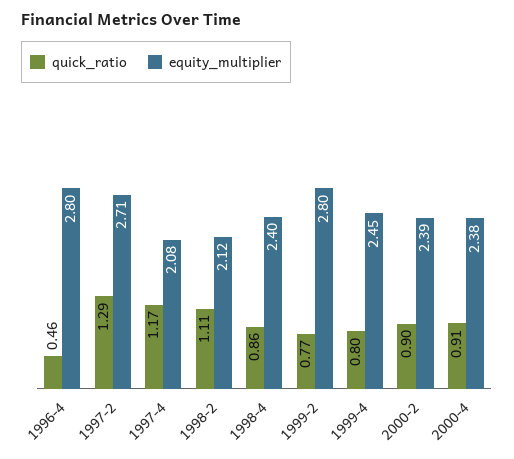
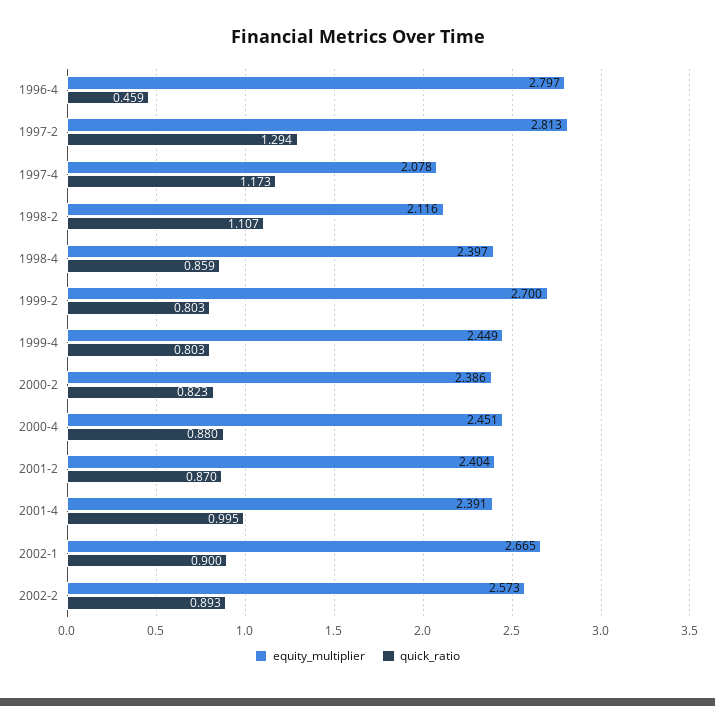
equity_multiplier, 1997-2: 2.71 -> 2.813
quick_ratio, 1999-2: 0.77 -> 0.803
equity_multiplier, 1999-2: 2.8 -> 2.7
quick_ratio, 2000-2: 0.9 -> 0.823
quick_ratio, 2000-4: 0.91 -> 0.88
equity_multiplier, 2000-4: 2.38 -> 2.451
equity_multiplier, 2001-2: none -> 2.404
quick_ratio, 2001-2: none -> 0.87
equity_multiplier, 2001-4: none -> 2.391
quick_ratio, 2001-4: none -> 0.995
equity_multiplier, 2002-1: none -> 2.665
quick_ratio, 2002-1: none -> 0.9
equity_multiplier, 2002-2: none -> 2.573
quick_ratio, 2002-2: none -> 0.893

